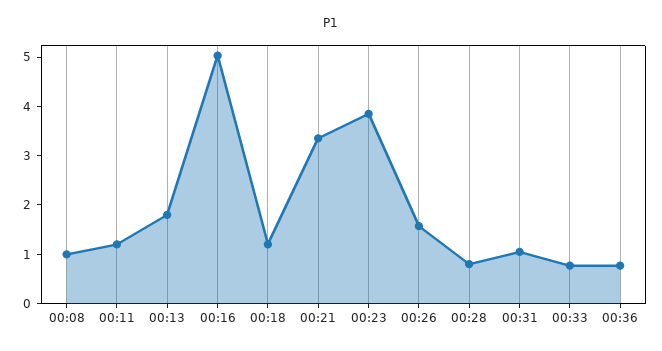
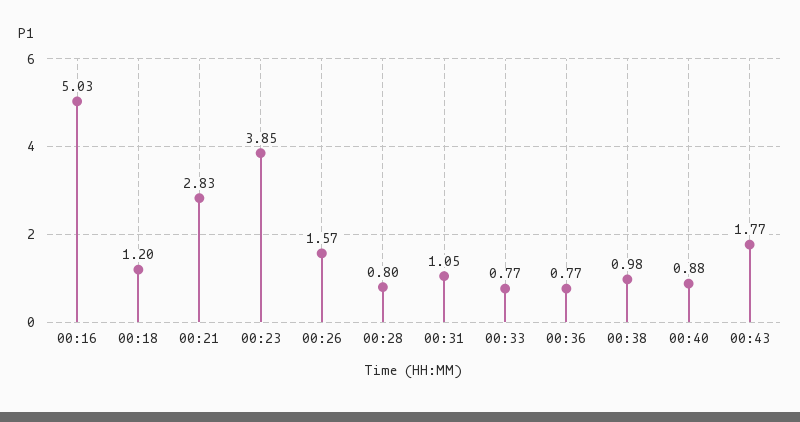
00:08: 1 -> none
00:11: 1.2 -> none
00:13: 1.8 -> none
00:21: 3.4 -> 2.83
00:38: none -> 0.98
00:40: none -> 0.88
00:43: none -> 1.77

